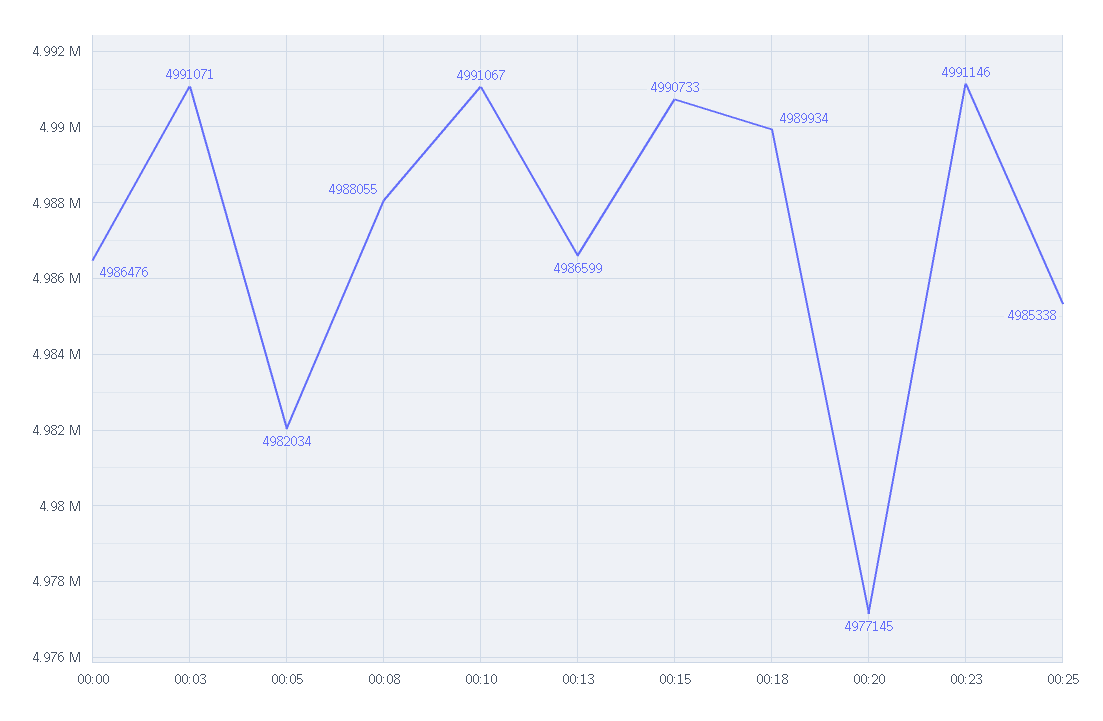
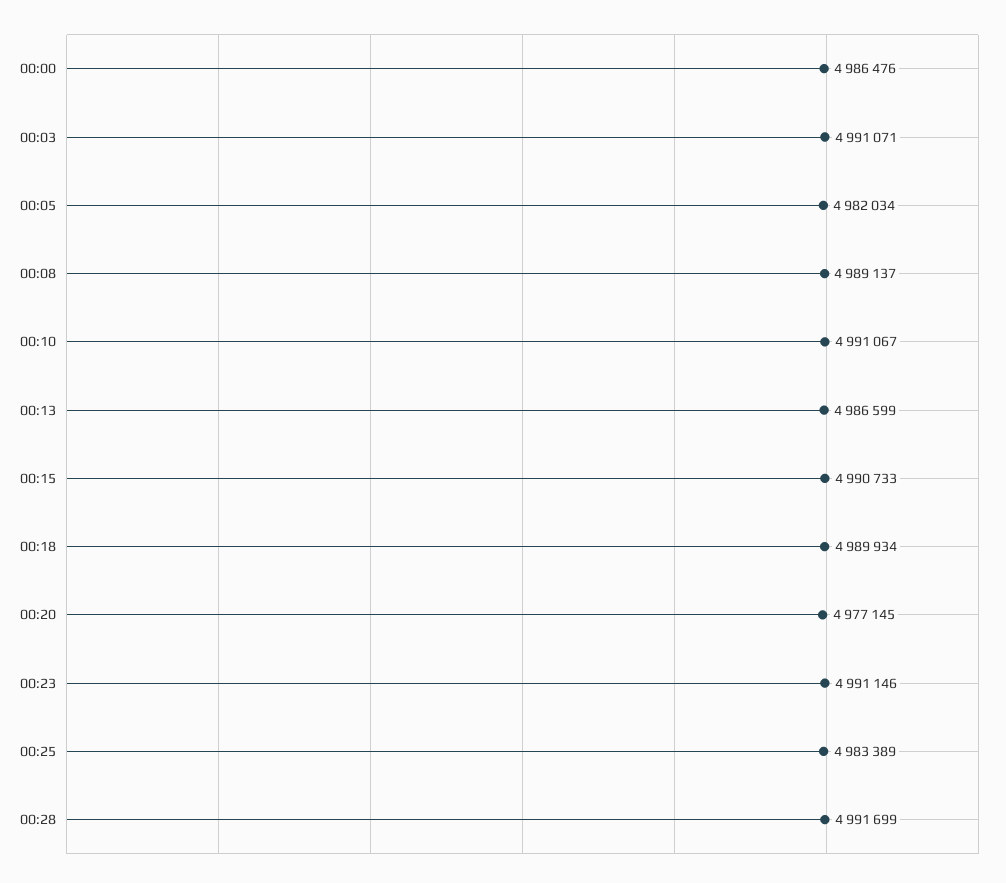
00:08: 4988055 -> 4989137
00:25: 4985338 -> 4983389
00:28: none -> 4991699

